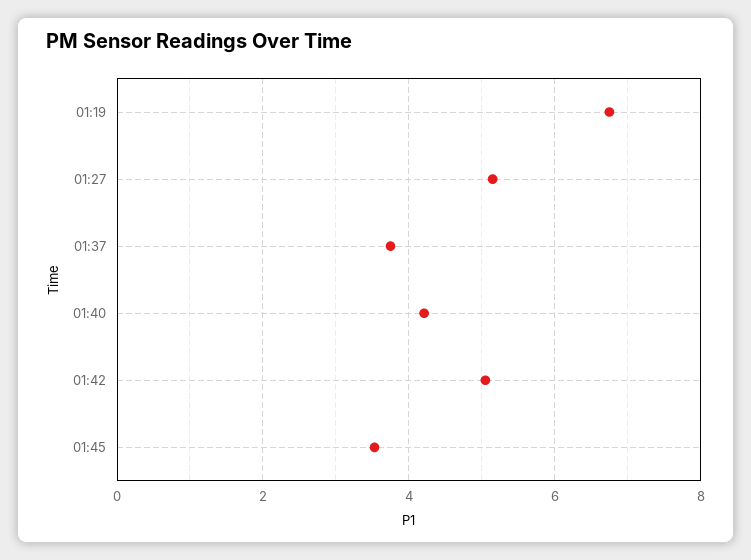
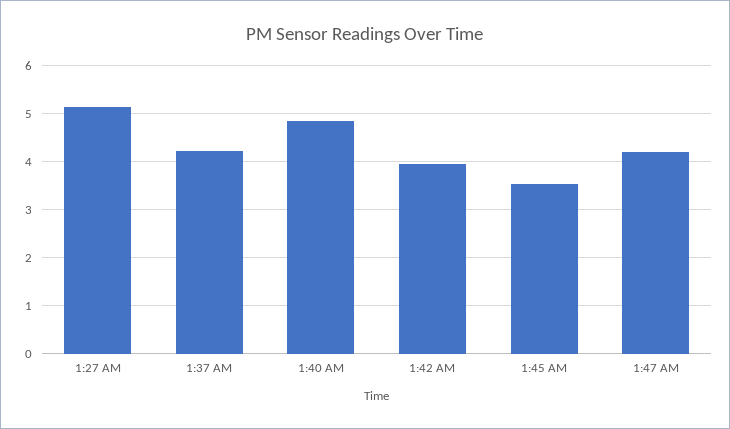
01:19: 6.8 -> none
01:37: 3.8 -> 4.2
01:40: 4.2 -> 4.8
01:42: 5 -> 4
1:47 AM: none -> 4.2

